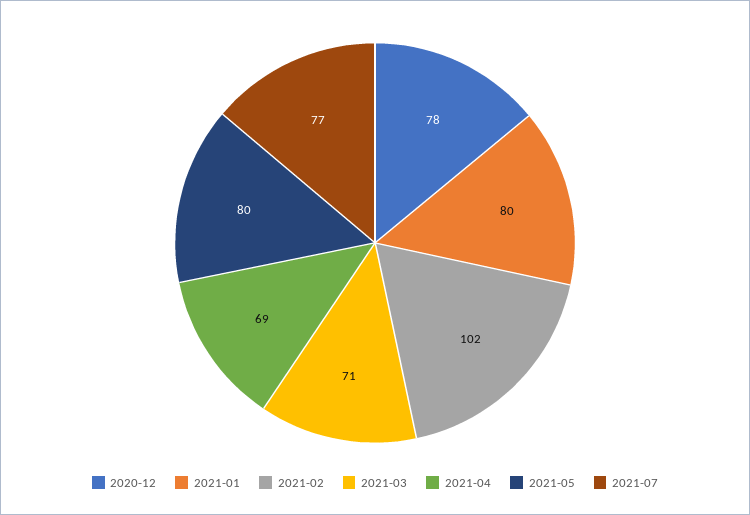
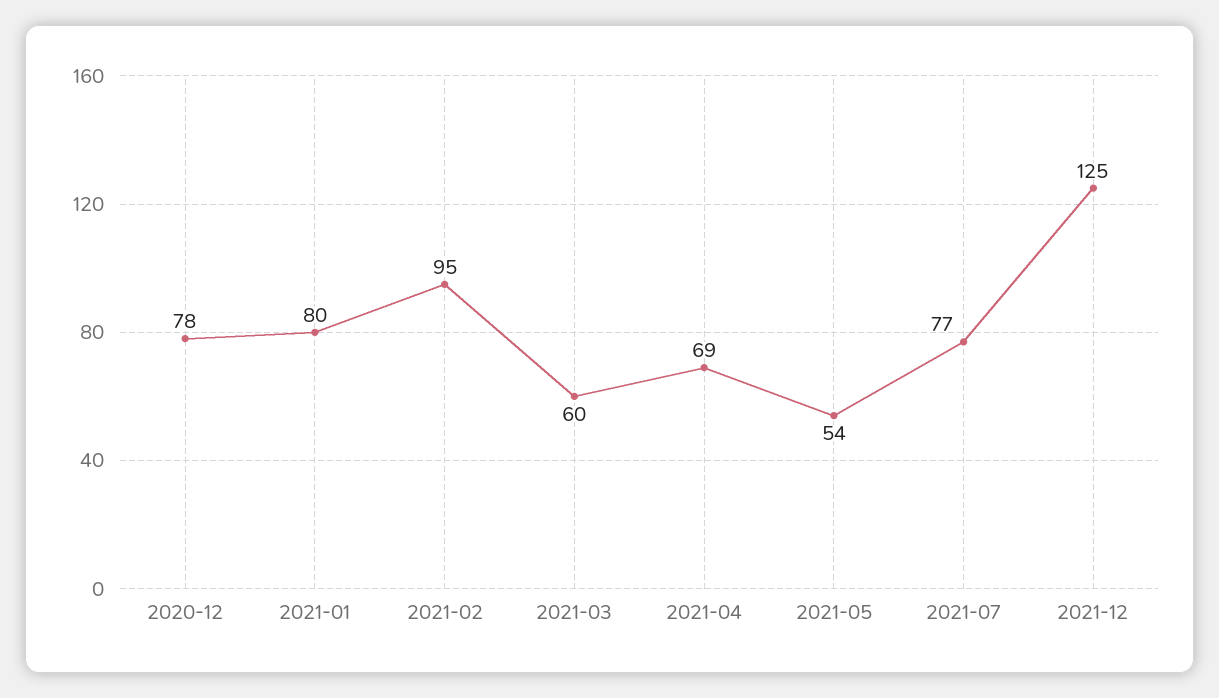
2021-02: 102 -> 95
2021-03: 71 -> 60
2021-05: 80 -> 54
2021-12: none -> 125

